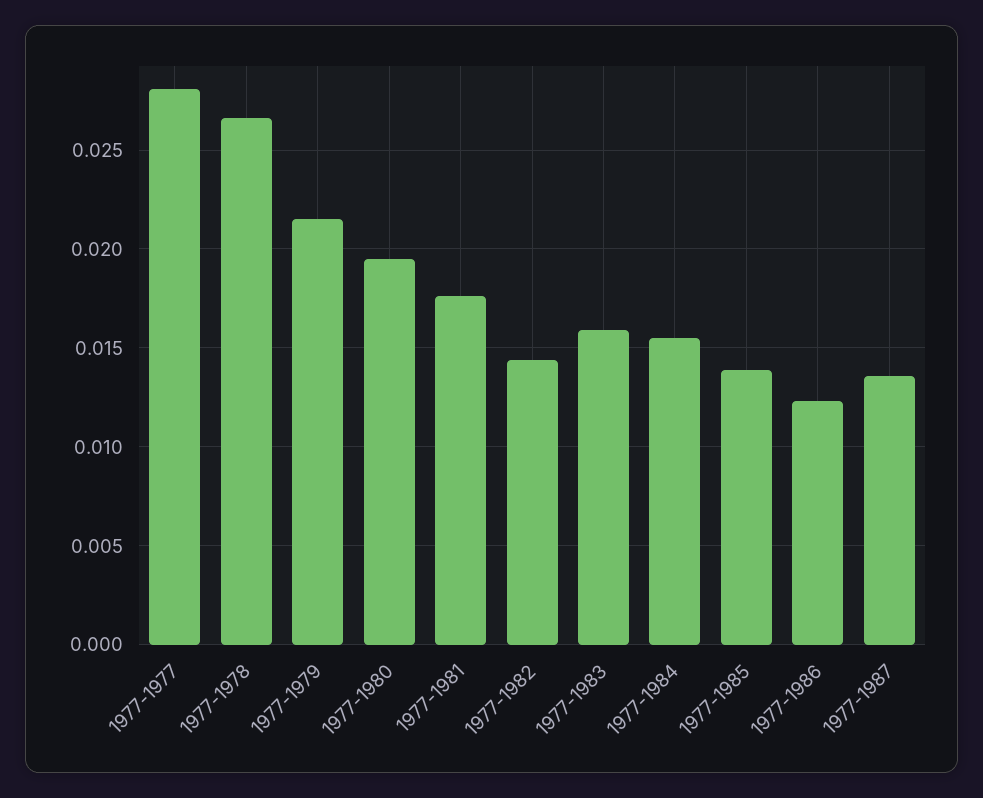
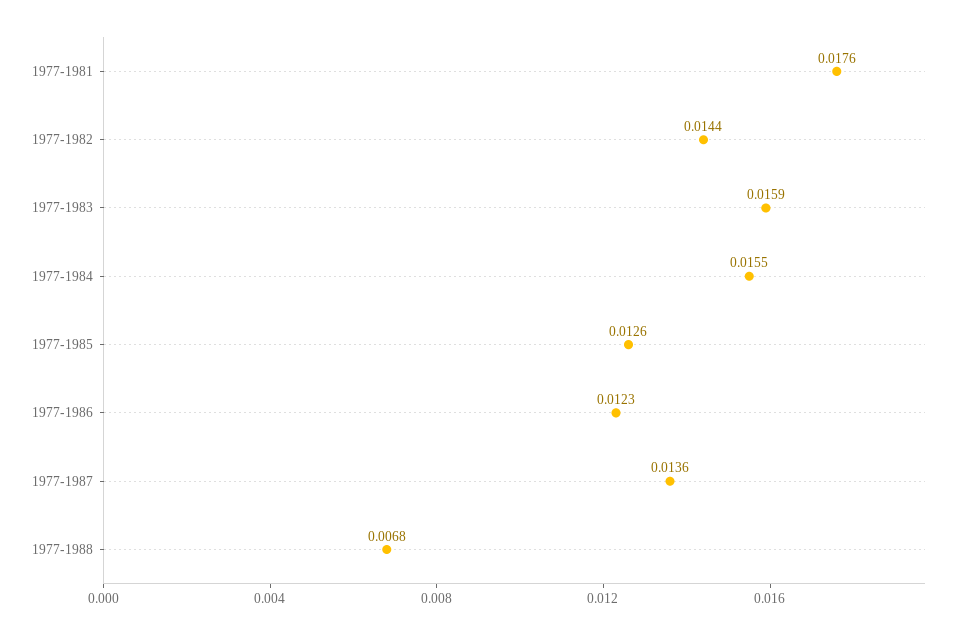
1977-1977: 0.028 -> none
1977-1978: 0.0265 -> none
1977-1979: 0.0215 -> none
1977-1980: 0.0195 -> none
1977-1985: 0.014 -> 0.0126
1977-1988: none -> 0.0068

